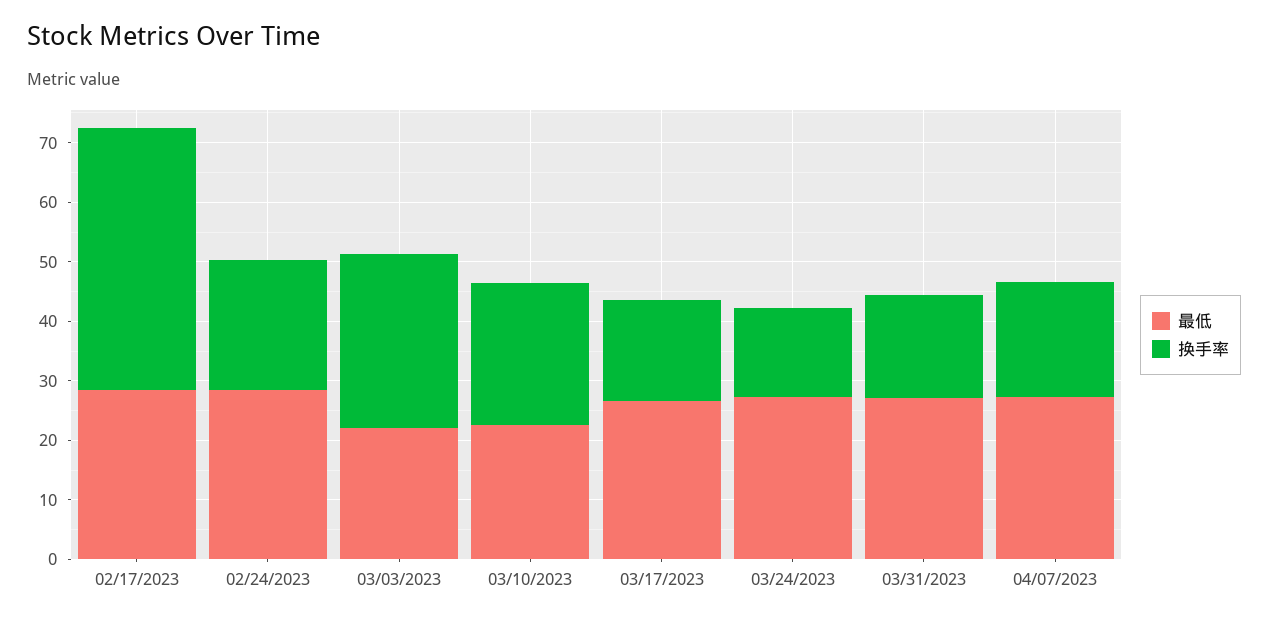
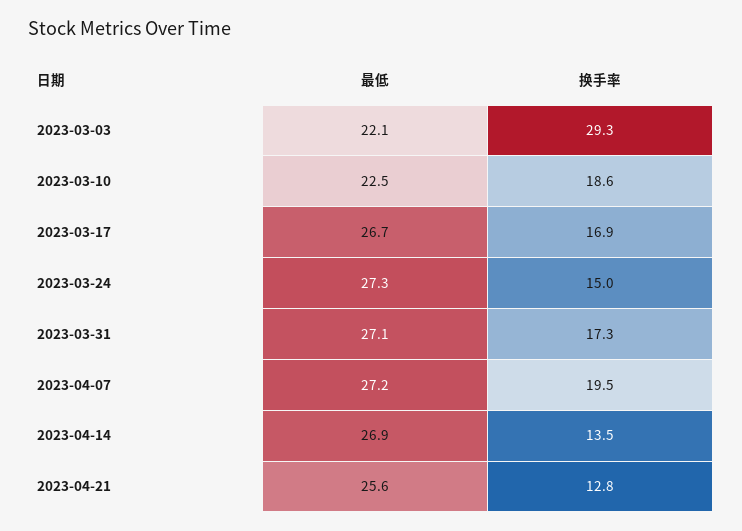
最低, 02/17/2023: 28 -> none
换手率, 02/17/2023: 44 -> none
最低, 02/24/2023: 28 -> none
换手率, 02/24/2023: 22 -> none
换手率, 03/10/2023: 24 -> 18.6
最低, 2023-04-14: none -> 26.9
换手率, 2023-04-14: none -> 13.5
最低, 2023-04-21: none -> 25.6
换手率, 2023-04-21: none -> 12.8

